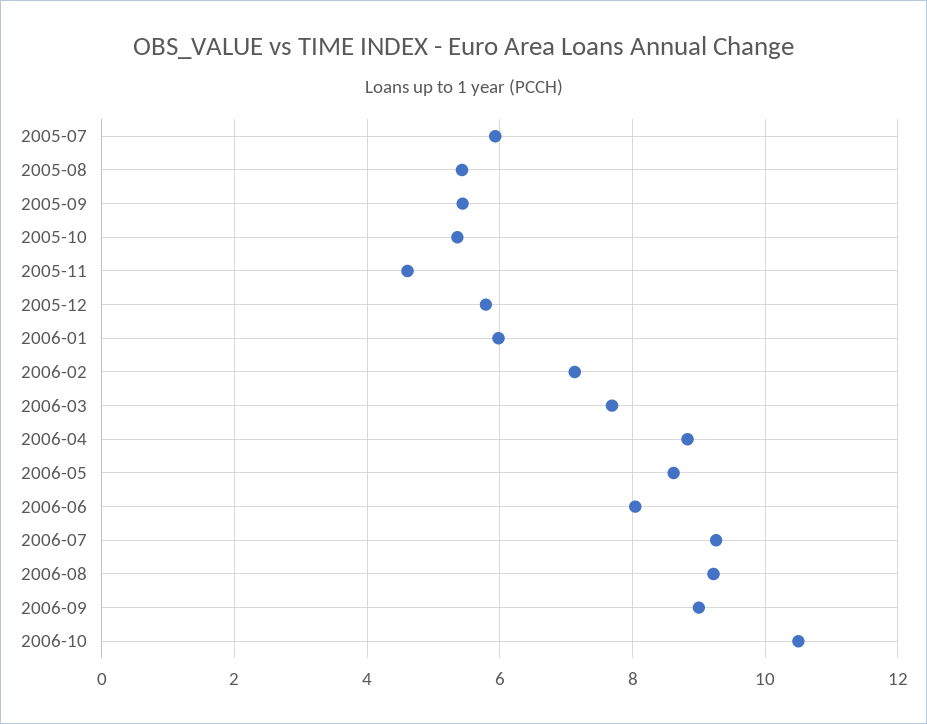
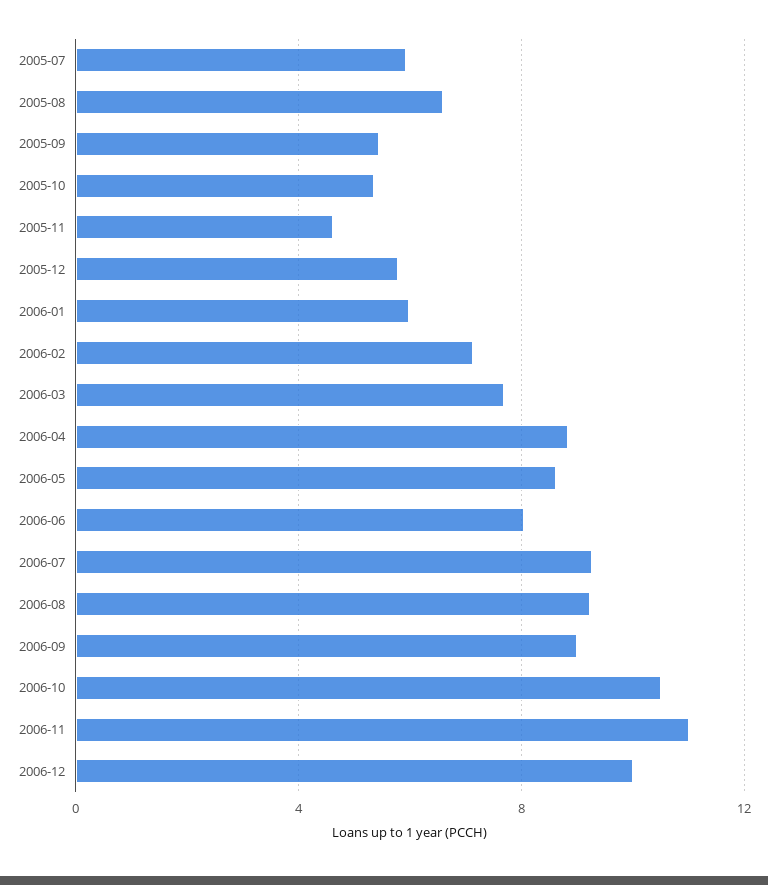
2005-08: 5.4 -> 6.5
2006-11: none -> 11
2006-12: none -> 10

